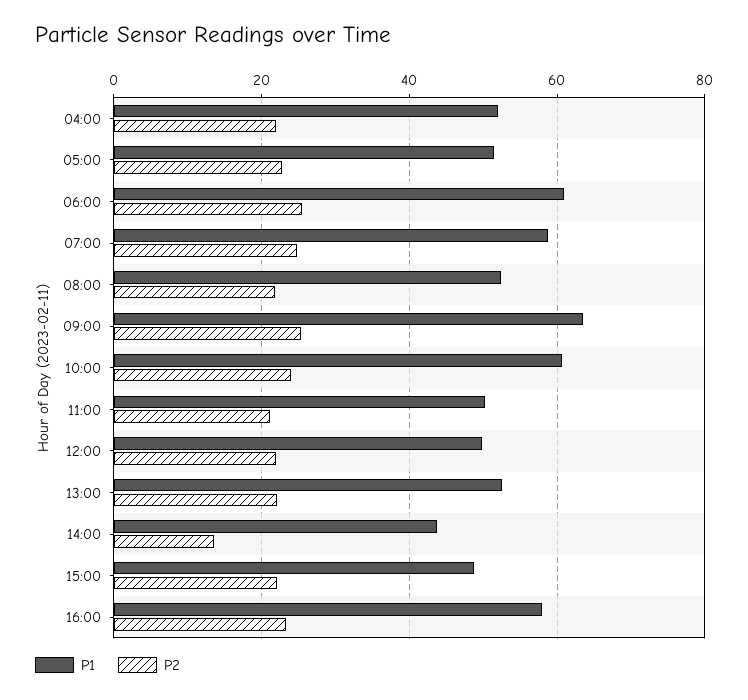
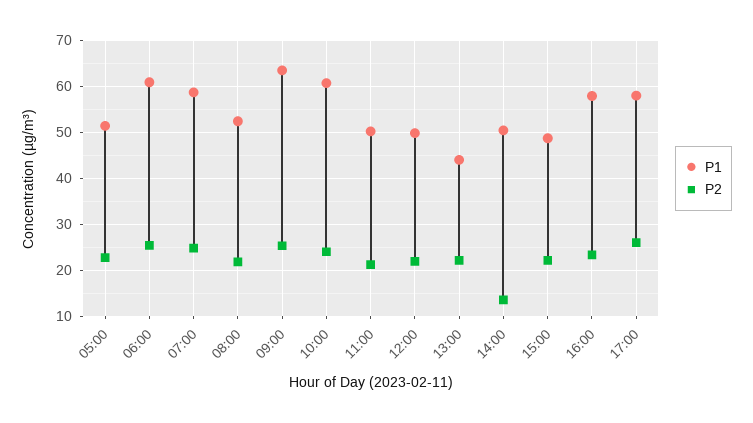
P1, 04:00: 52 -> none
P2, 04:00: 22 -> none
P1, 13:00: 52 -> 44
P1, 14:00: 44 -> 50
P1, 17:00: none -> 58
P2, 17:00: none -> 26

